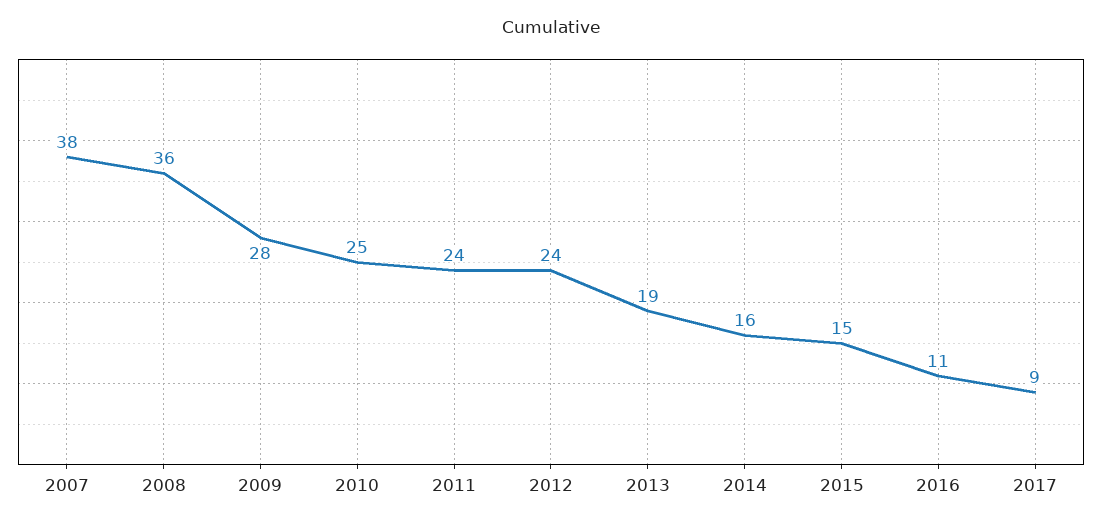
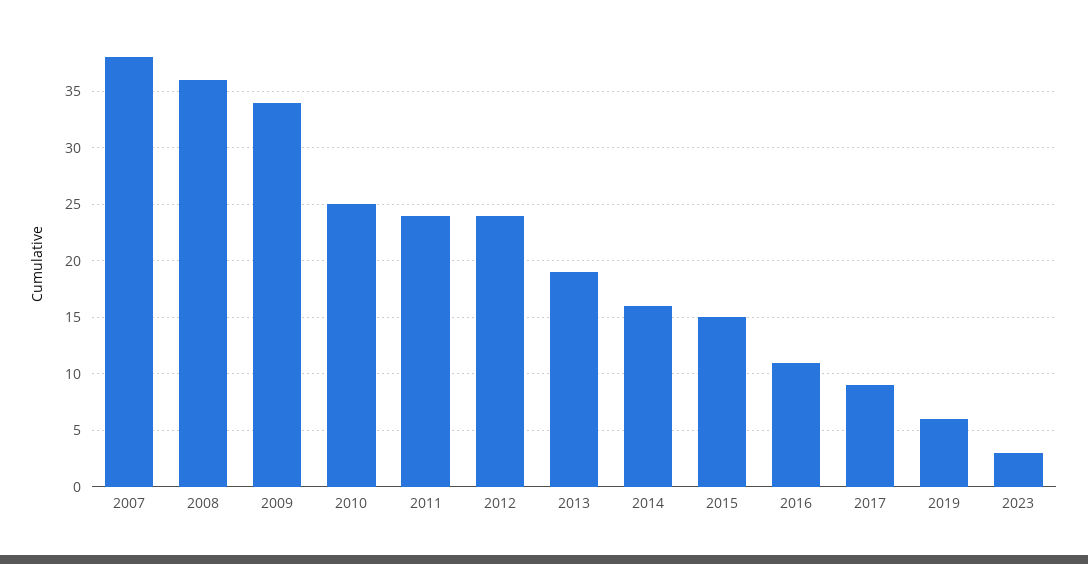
2009: 28 -> 34
2019: none -> 6
2023: none -> 3

